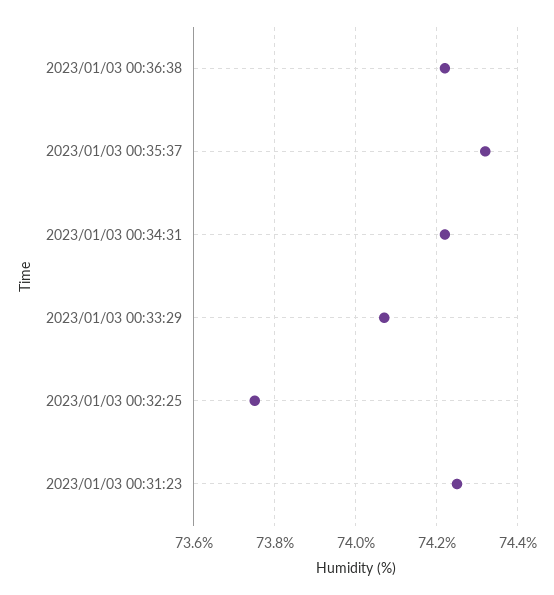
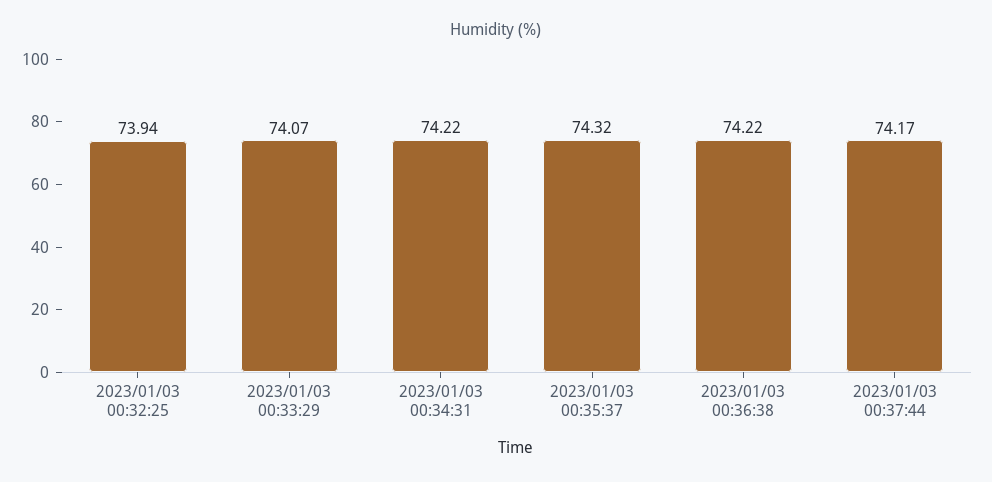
2023/01/03 00:32:25: 73.75 -> 73.94
2023/01/03 00:31:23: 74.25 -> none
2023/01/03 00:37:44: none -> 74.17

